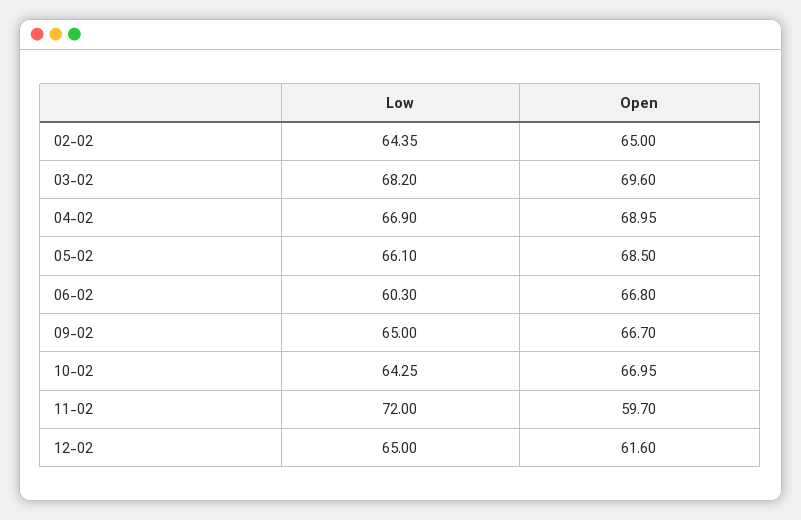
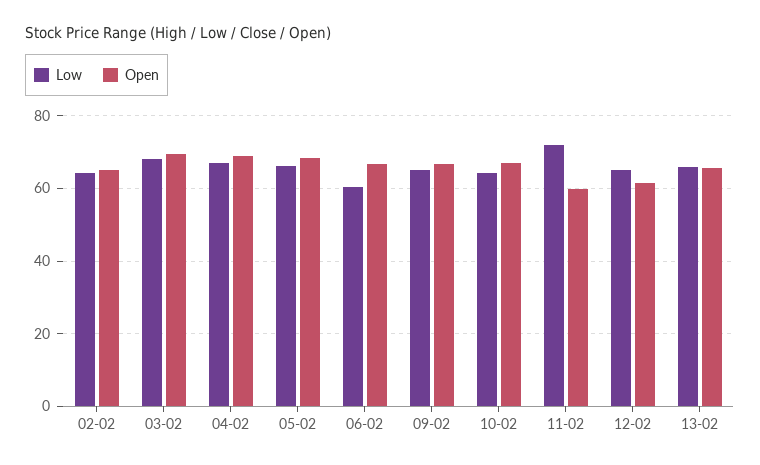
Low, 13-02: none -> 66
Open, 13-02: none -> 66

